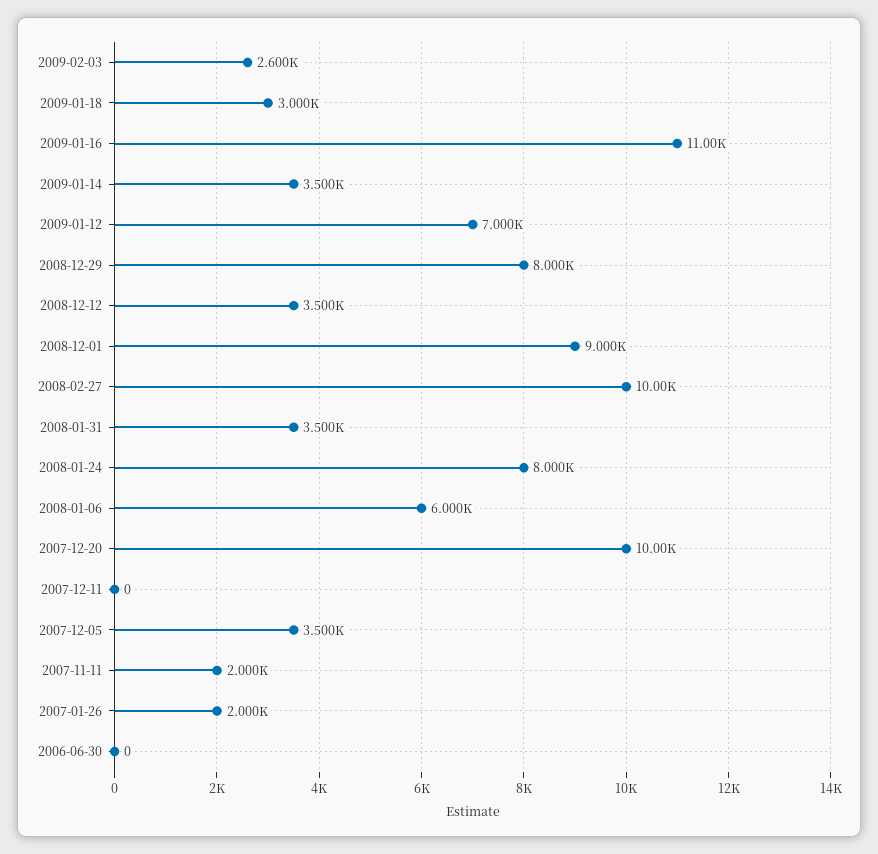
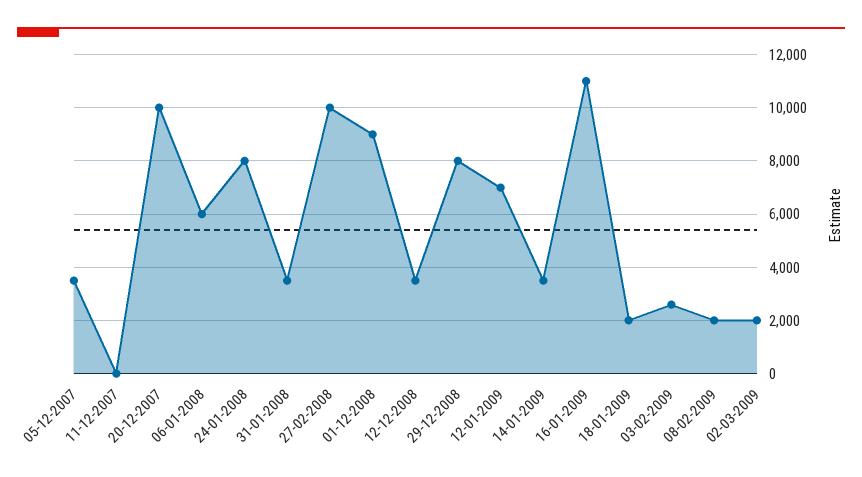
2009-01-18: 3000 -> 2000
2007-11-11: 2000 -> none
2007-01-26: 2000 -> none
2006-06-30: 0 -> none
08-02-2009: none -> 2000
02-03-2009: none -> 2000

